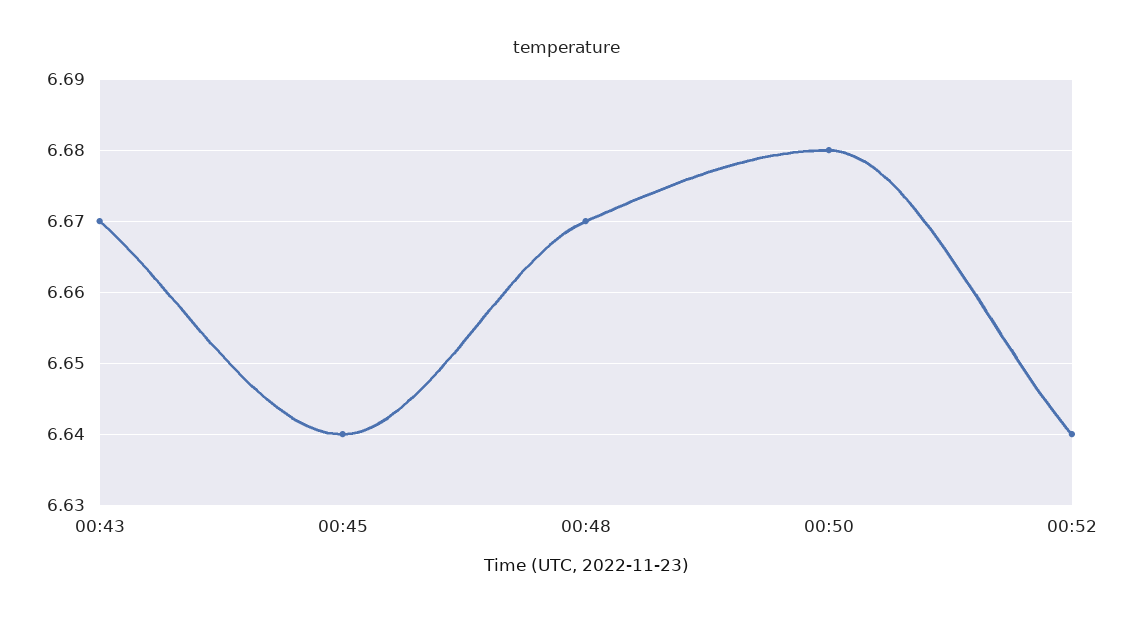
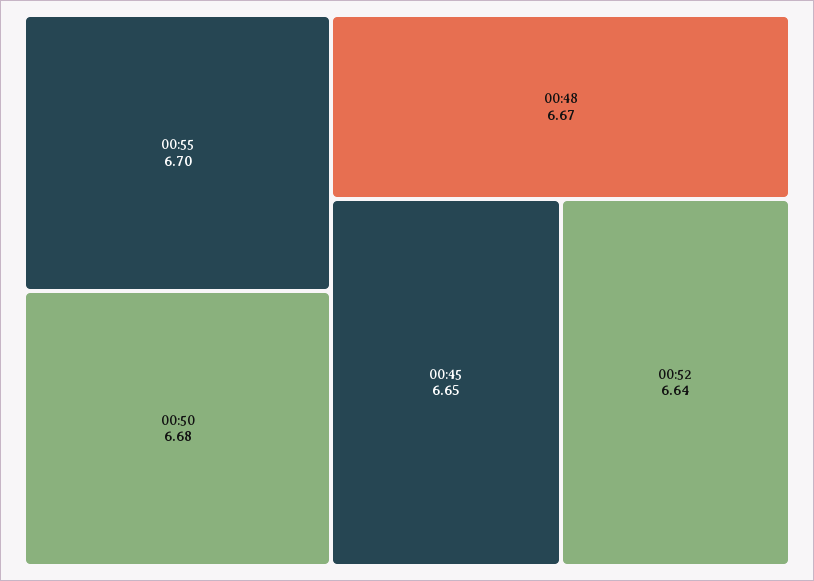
00:43: 6.67 -> none
00:45: 6.64 -> 6.65
00:55: none -> 6.7

